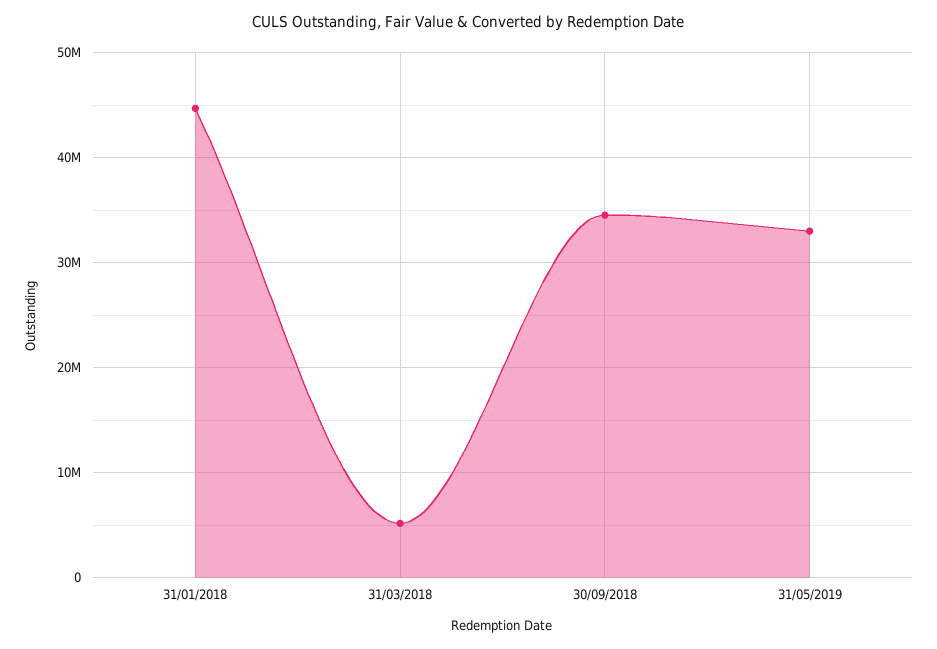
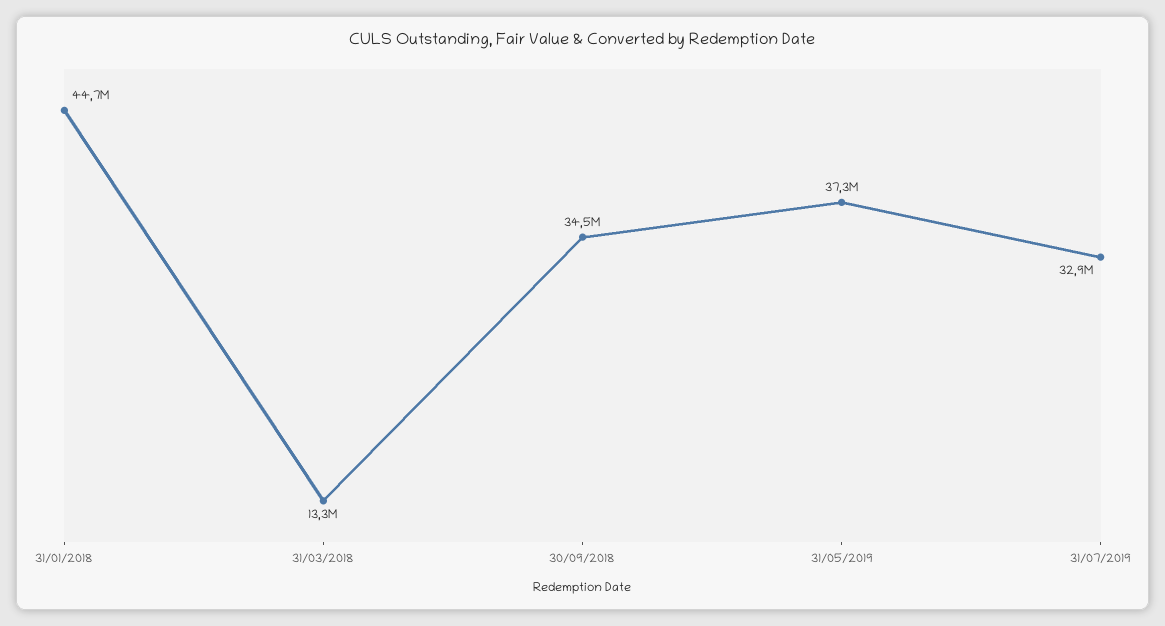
31/03/2018: 5000000 -> 13300000
31/05/2019: 33000000 -> 37300000
31/07/2019: none -> 32900000

